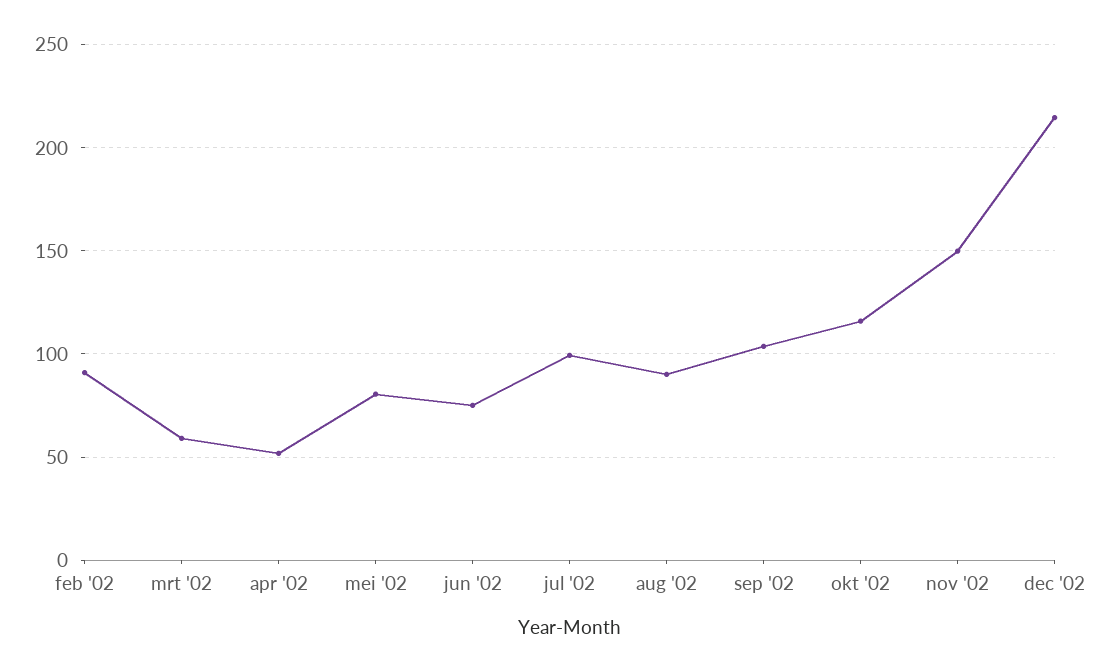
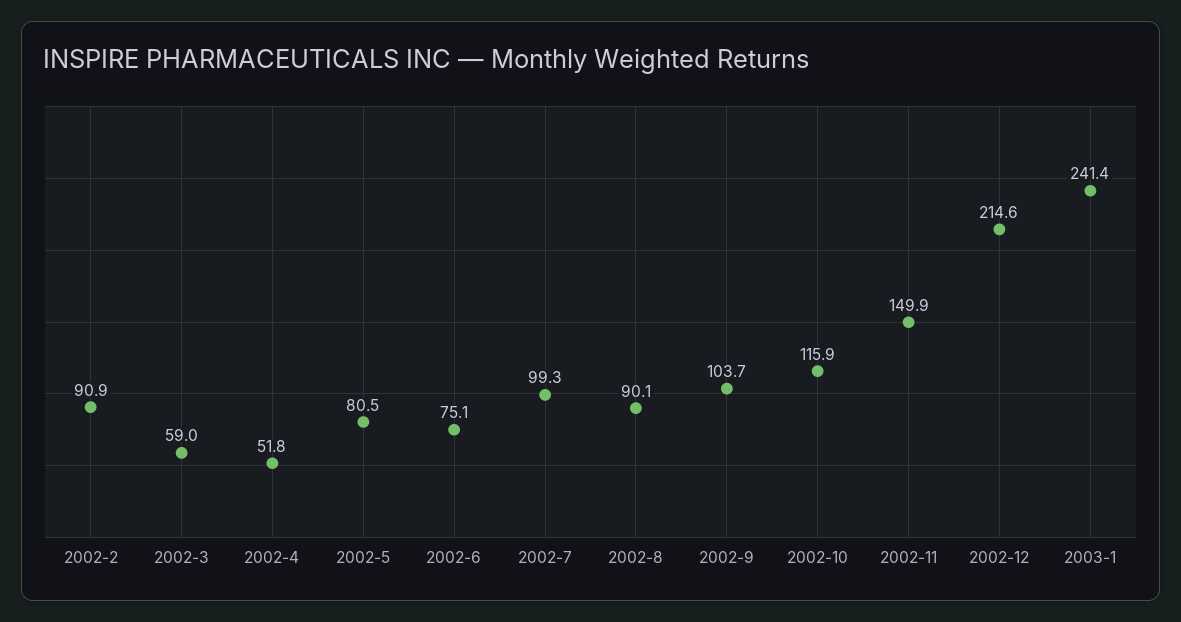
2003-1: none -> 241.4

